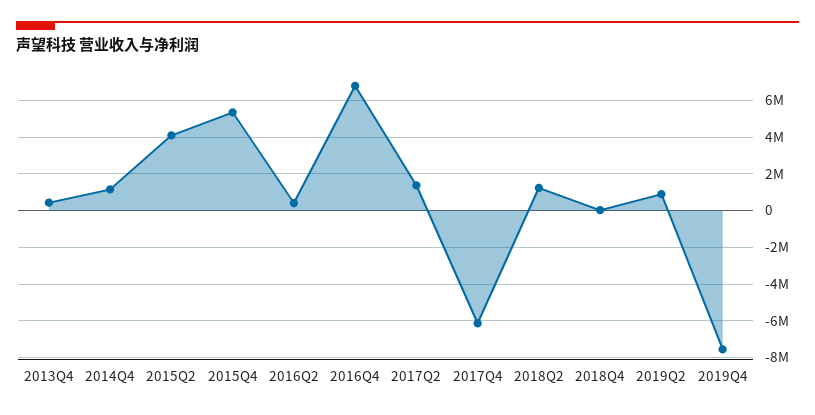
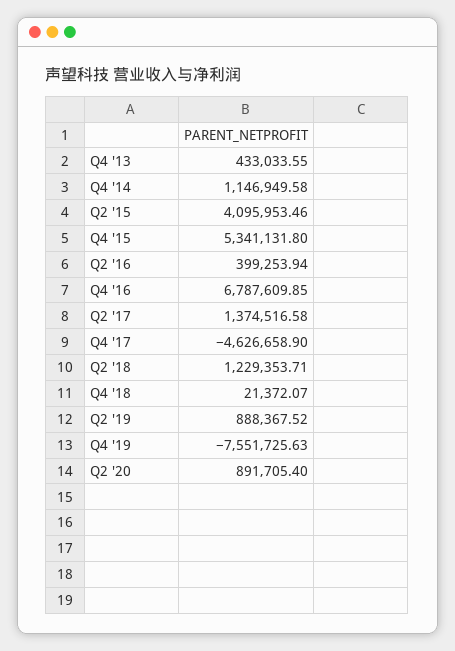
2017Q4: -6000000 -> -4626658.9
Q2 '20: none -> 891705.4

